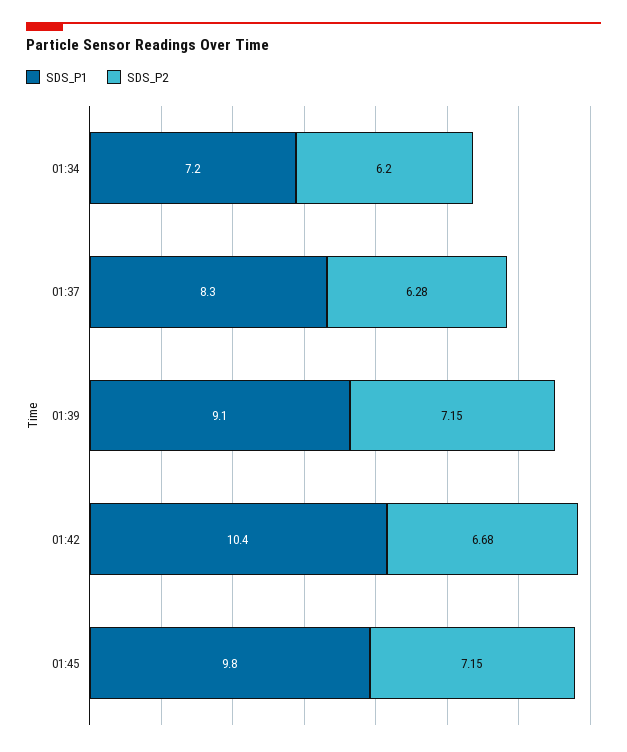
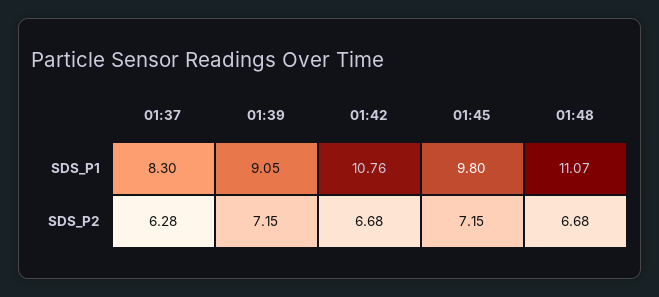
SDS_P1, 01:34: 7.2 -> none
SDS_P2, 01:34: 6.2 -> none
SDS_P1, 01:42: 10.4 -> 10.76
SDS_P1, 01:48: none -> 11.07
SDS_P2, 01:48: none -> 6.68

